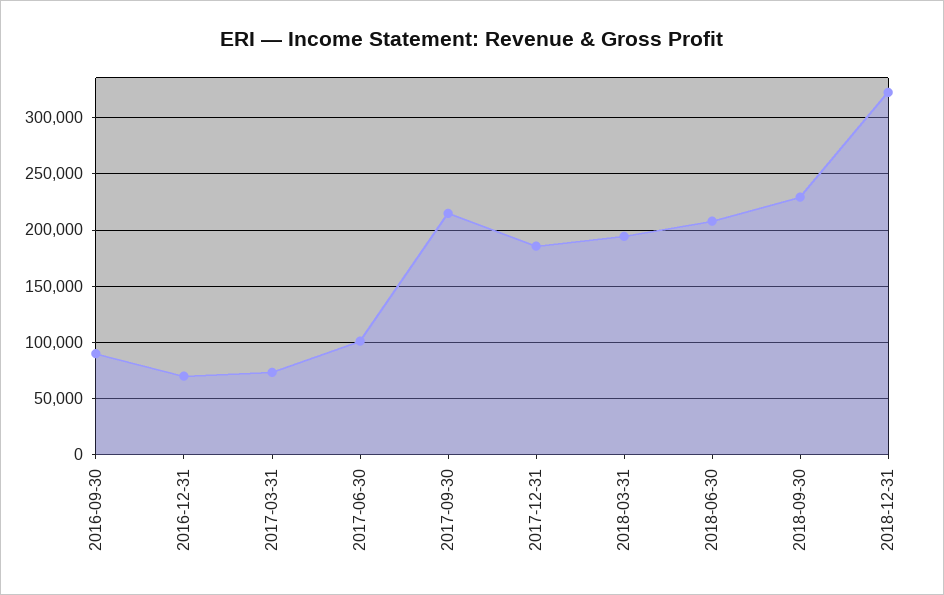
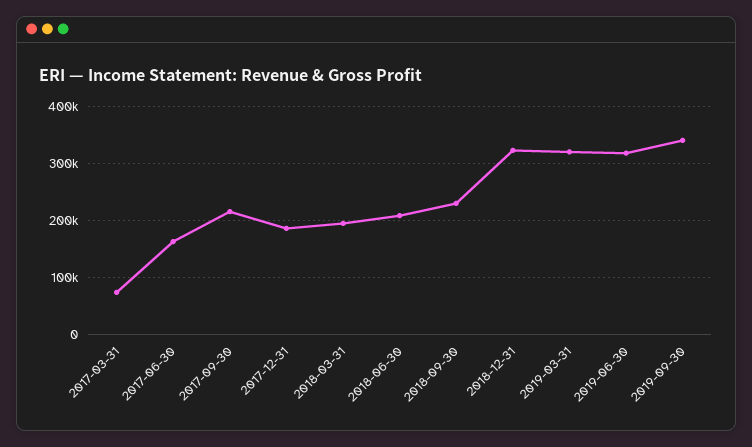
2016-09-30: 90000 -> none
2016-12-31: 70000 -> none
2017-06-30: 100000 -> 160000
2019-03-31: none -> 320000
2019-06-30: none -> 320000
2019-09-30: none -> 340000

